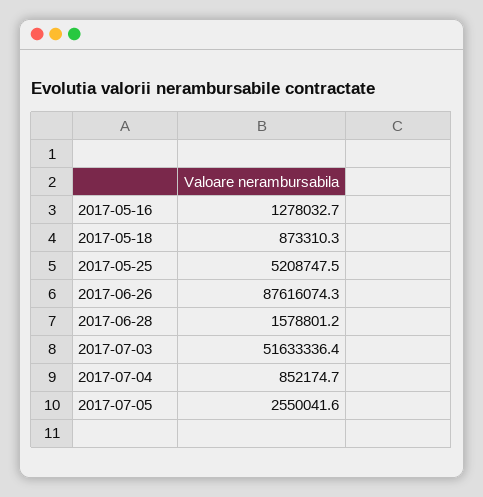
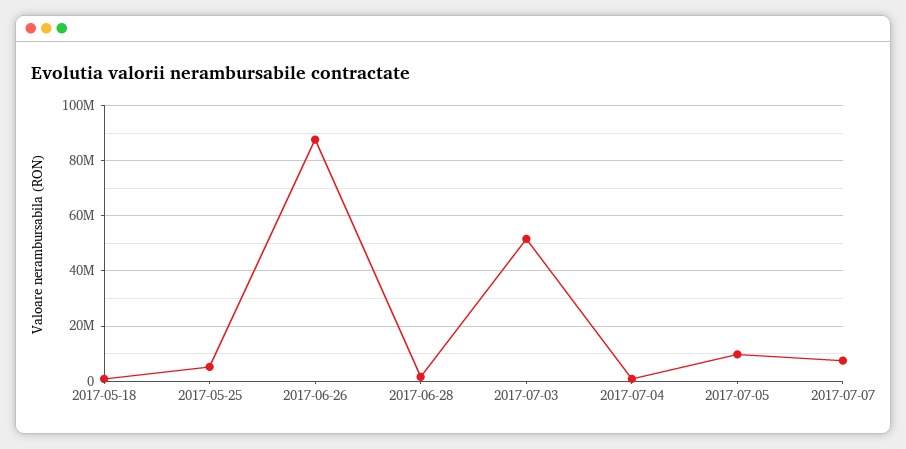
2017-05-16: 1278032.7 -> none
2017-07-05: 2550041.6 -> 10000000
2017-07-07: none -> 7500000

